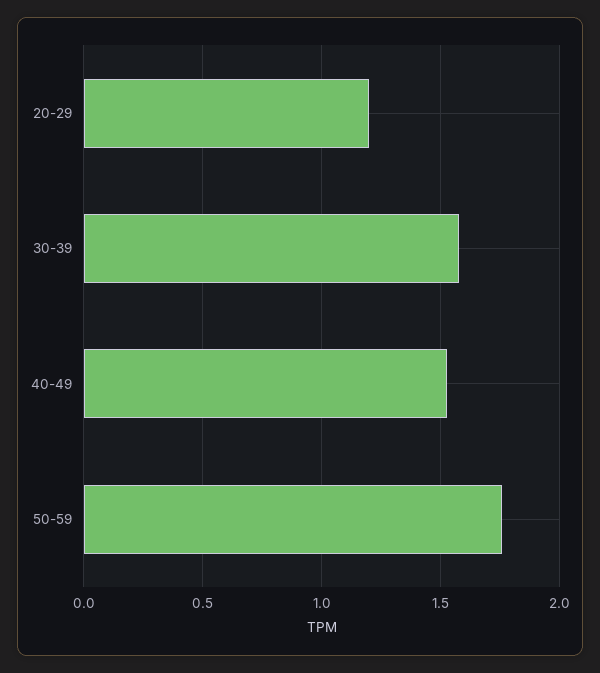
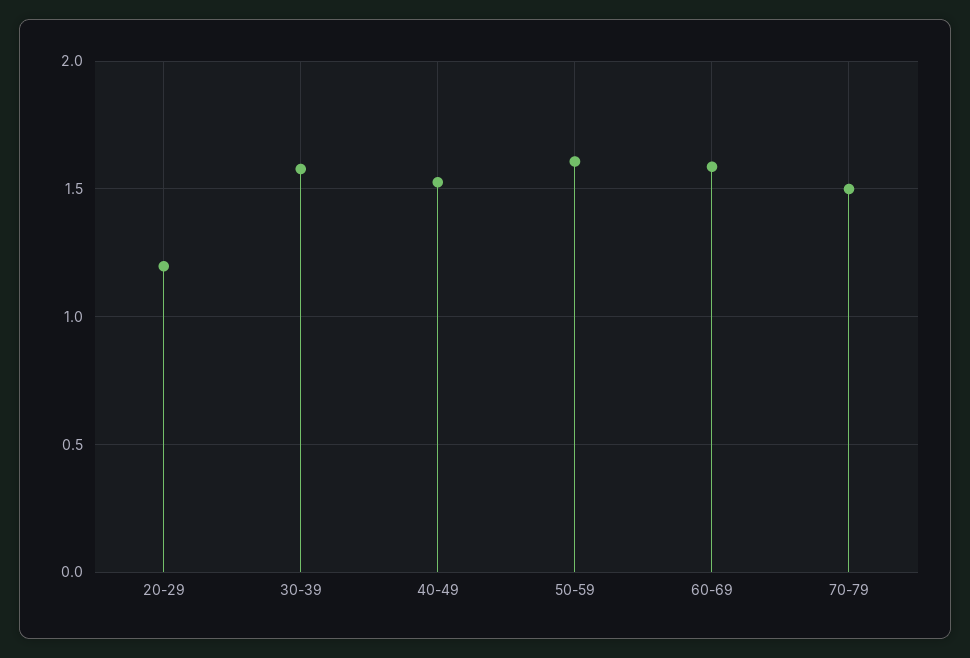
50-59: 1.75 -> 1.6
60-69: none -> 1.6
70-79: none -> 1.5

